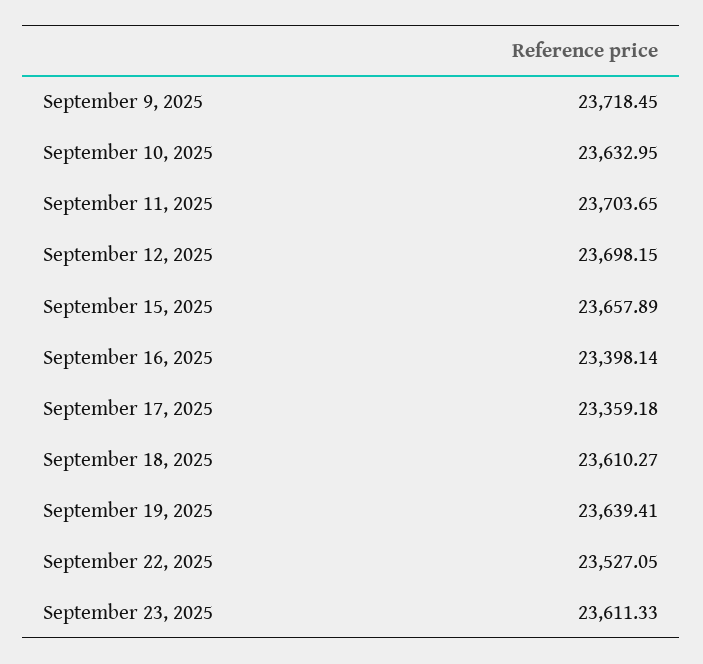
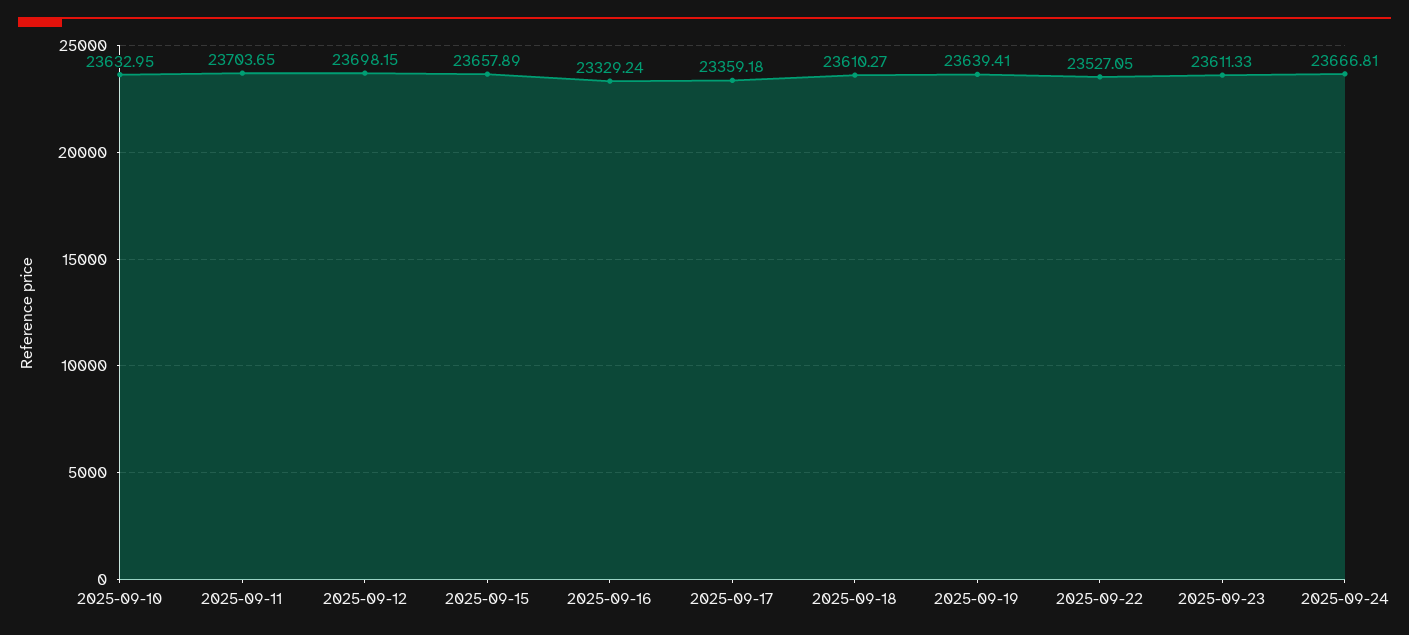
September 9, 2025: 23718.45 -> none
September 16, 2025: 23398.14 -> 23329.24
2025-09-24: none -> 23666.81

